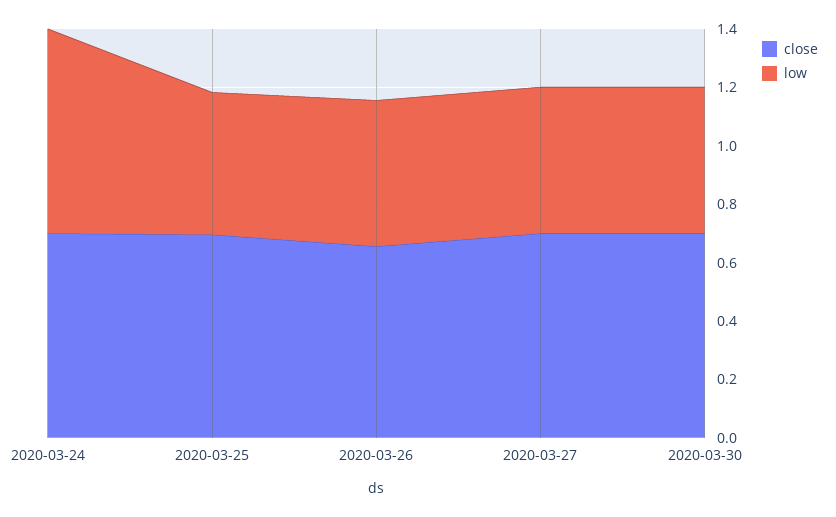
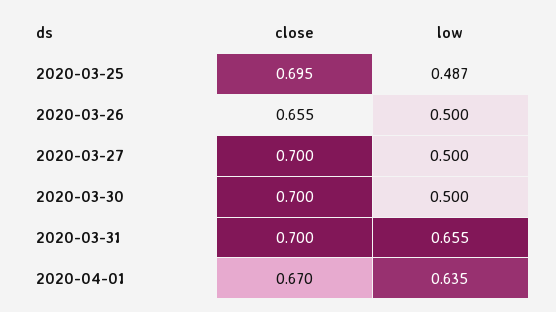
close, 2020-03-24: 0.7 -> none
low, 2020-03-24: 0.7 -> none
close, 2020-03-31: none -> 0.7
low, 2020-03-31: none -> 0.655
close, 2020-04-01: none -> 0.67
low, 2020-04-01: none -> 0.635

